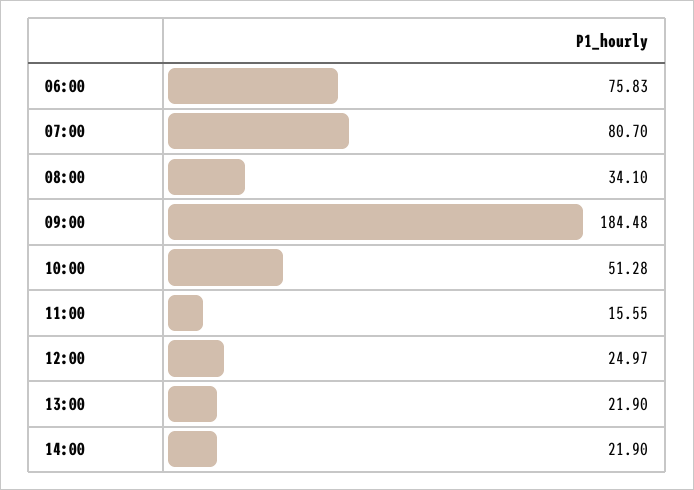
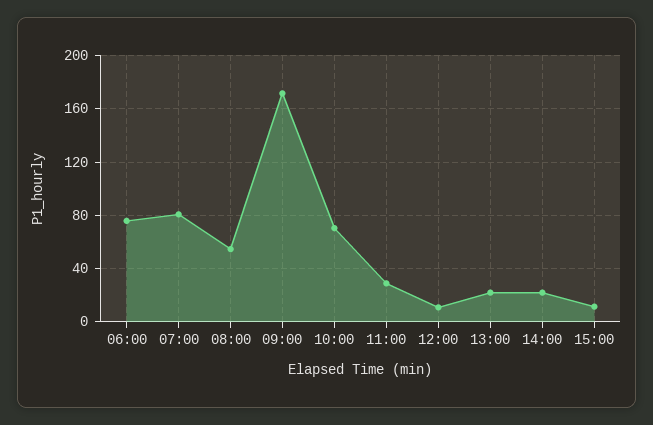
08:00: 34.1 -> 55
09:00: 184.48 -> 170
10:00: 51.28 -> 70
11:00: 15.55 -> 30
12:00: 24.97 -> 10
15:00: none -> 10

